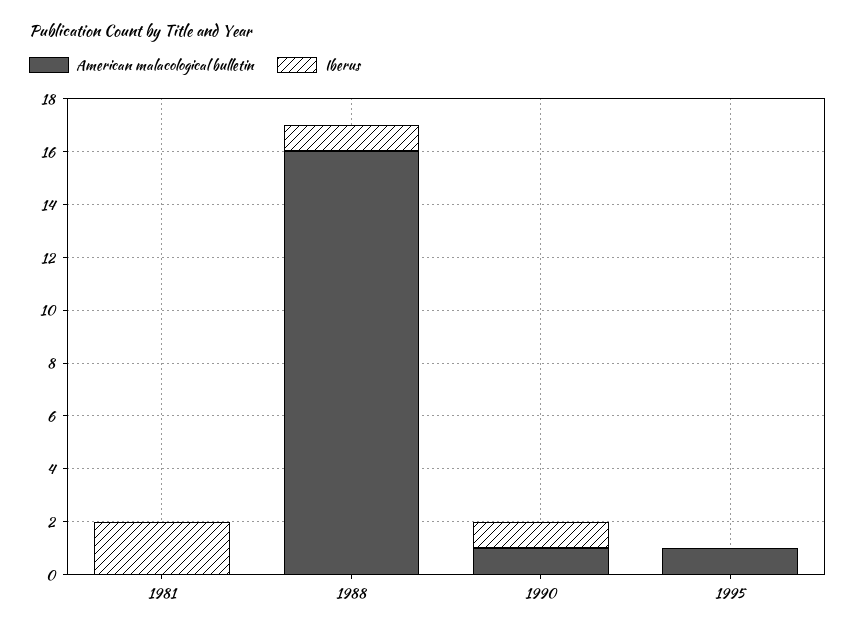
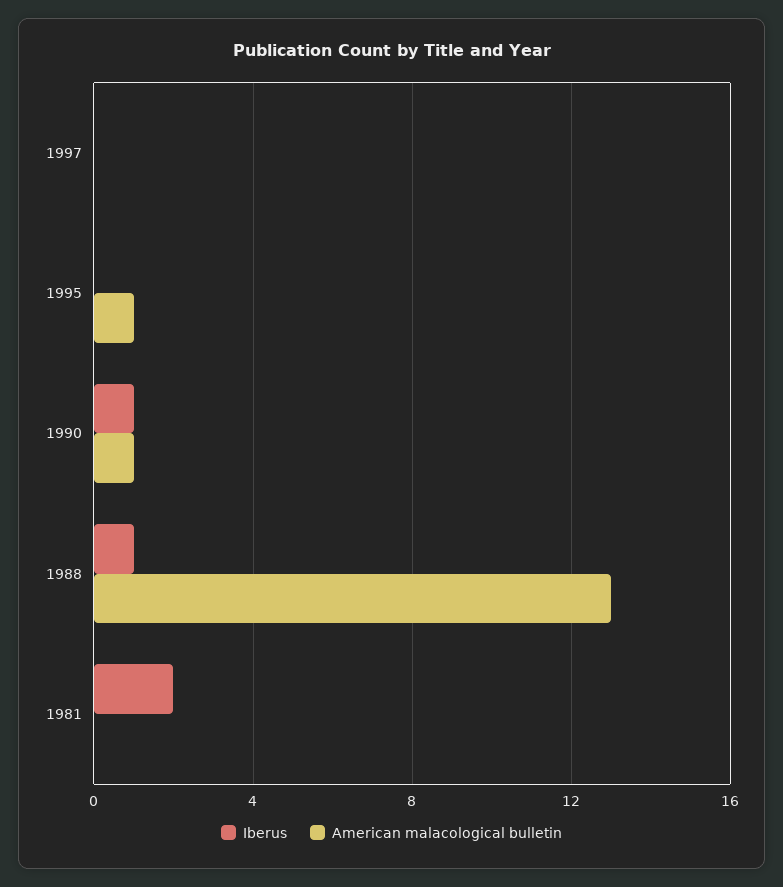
American malacological bulletin, 1988: 16 -> 13
Iberus, 1997: none -> 0
American malacological bulletin, 1997: none -> 0

